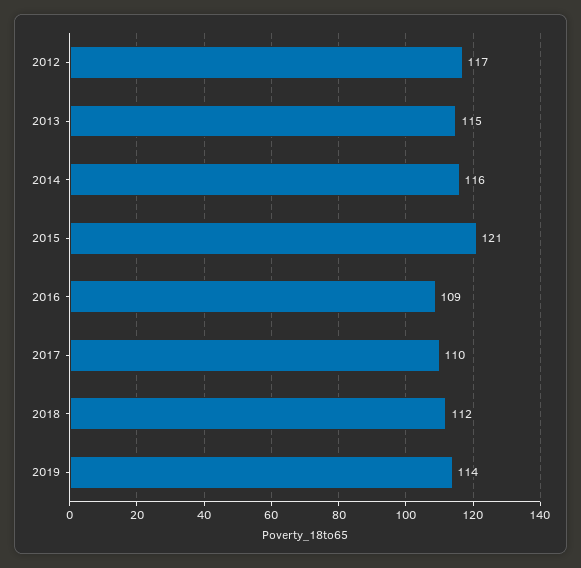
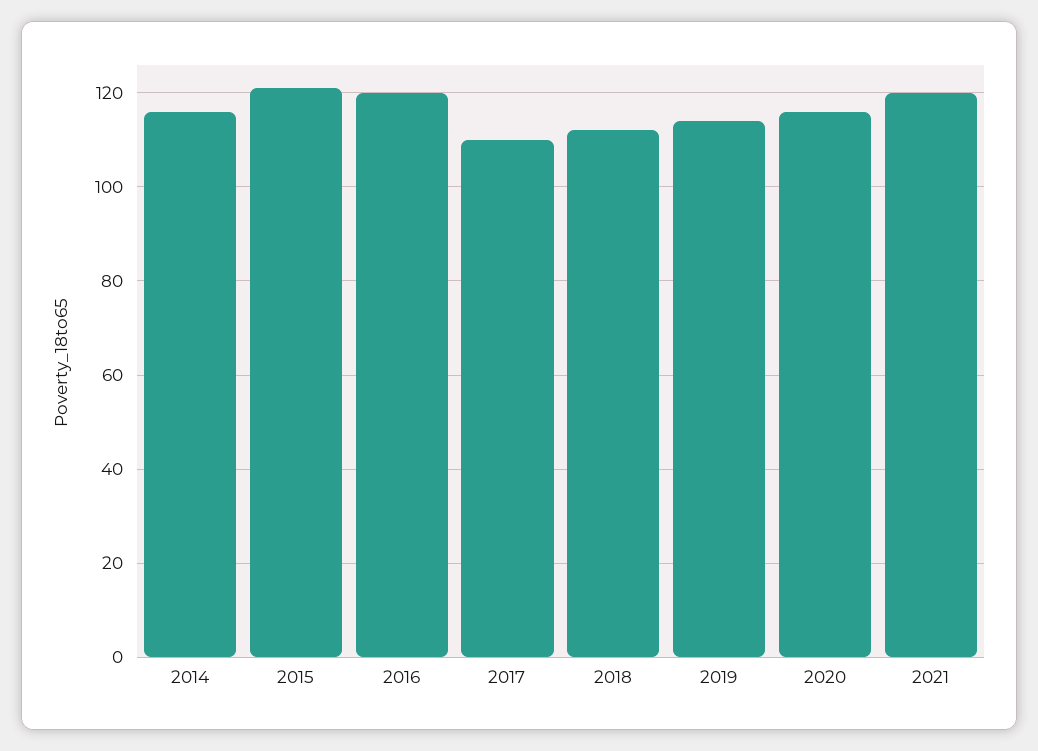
2012: 117 -> none
2013: 115 -> none
2016: 109 -> 120
2020: none -> 115
2021: none -> 120

